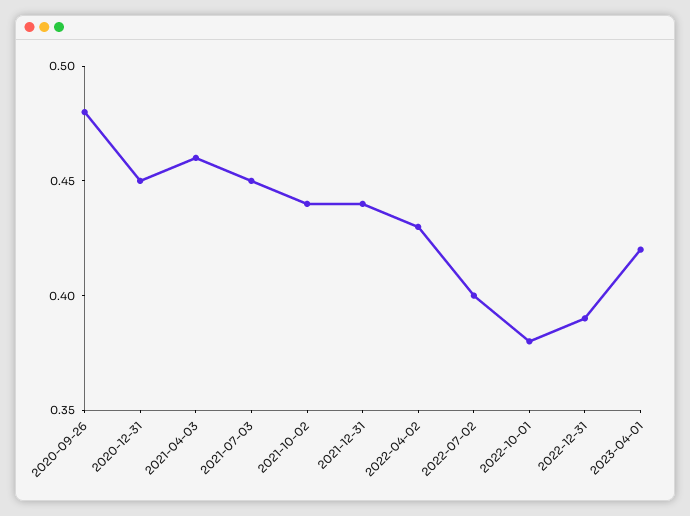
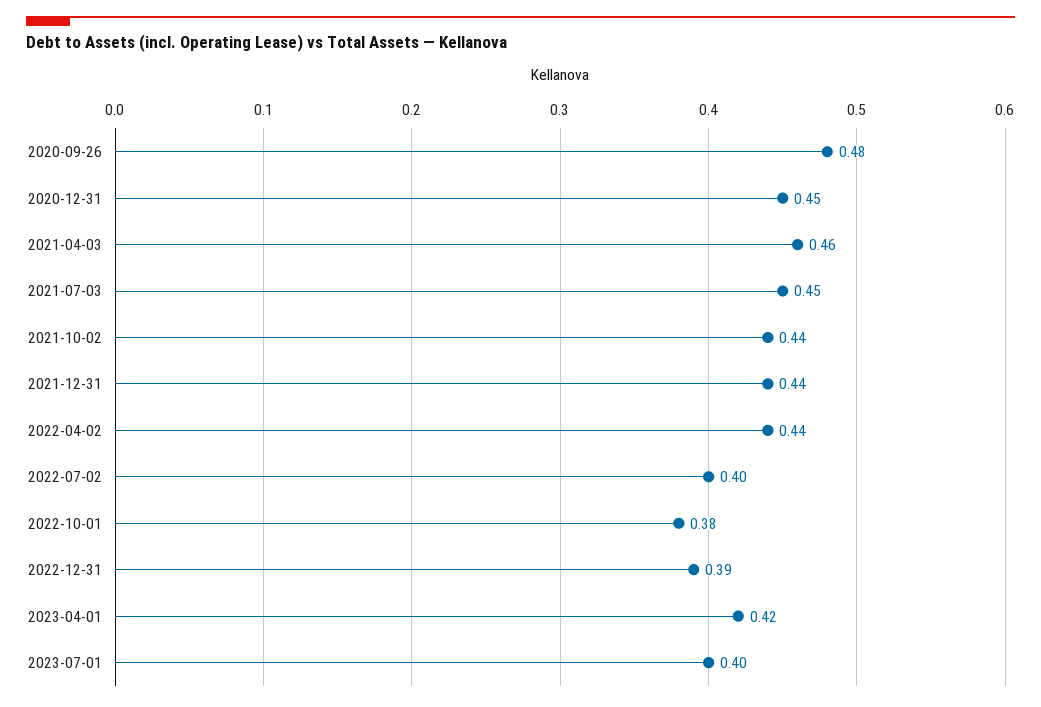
2022-04-02: 0.43 -> 0.44
2023-07-01: none -> 0.4

